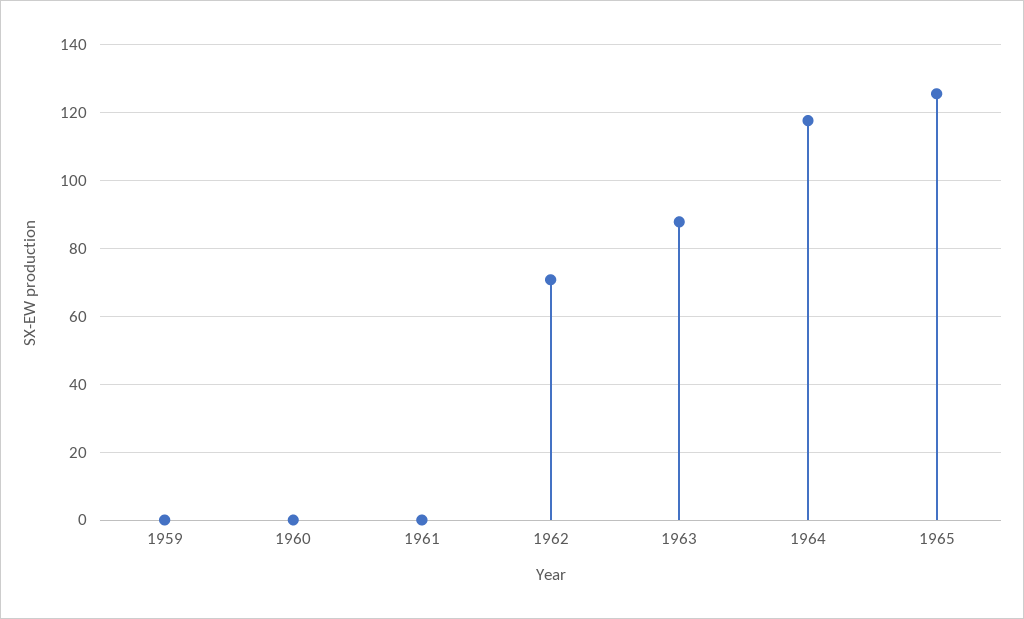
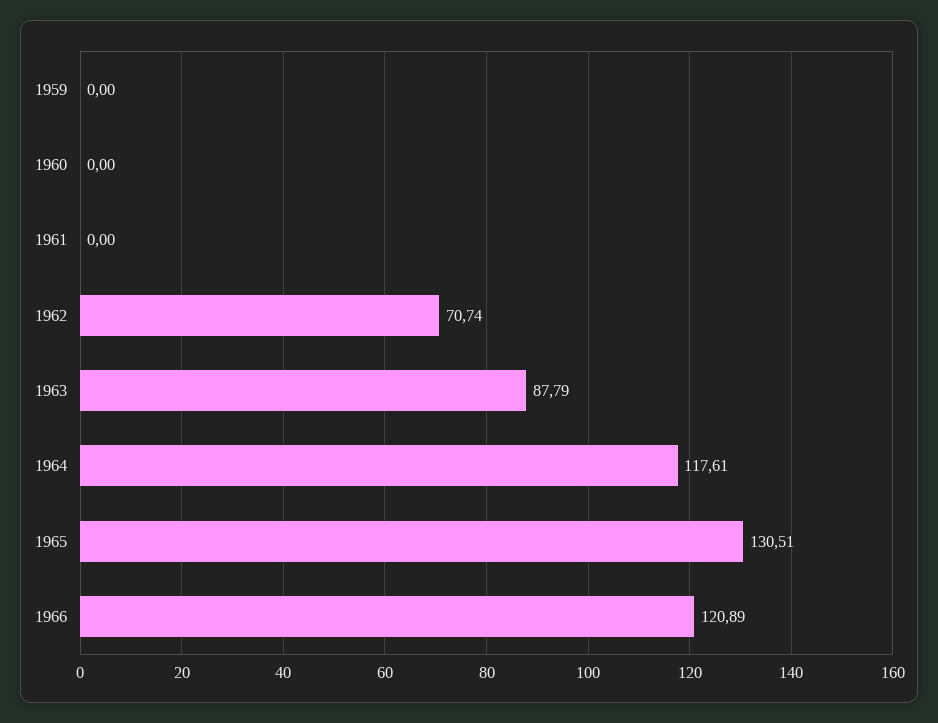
1965: 126 -> 130.51
1966: none -> 120.89

